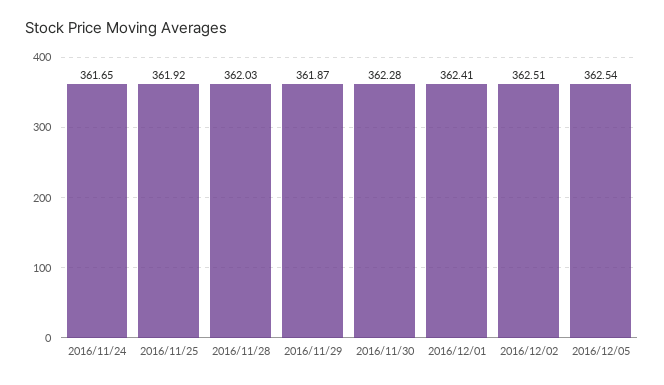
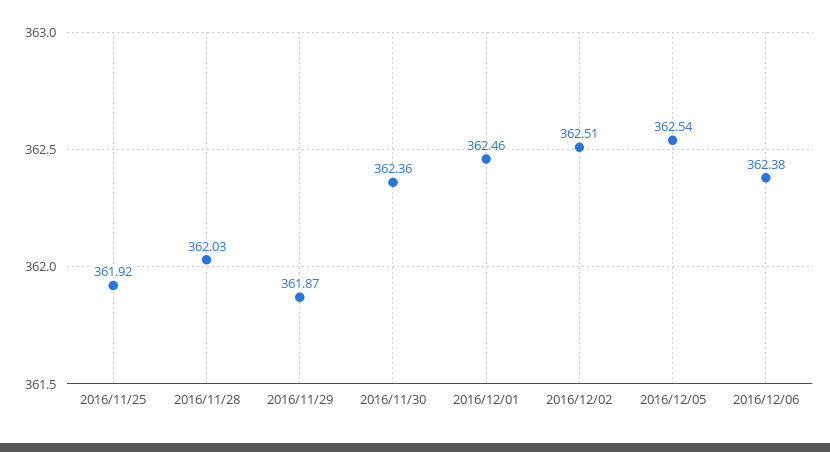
2016/11/24: 361.65 -> none
2016/11/30: 362.28 -> 362.36
2016/12/01: 362.41 -> 362.46
2016/12/06: none -> 362.38

